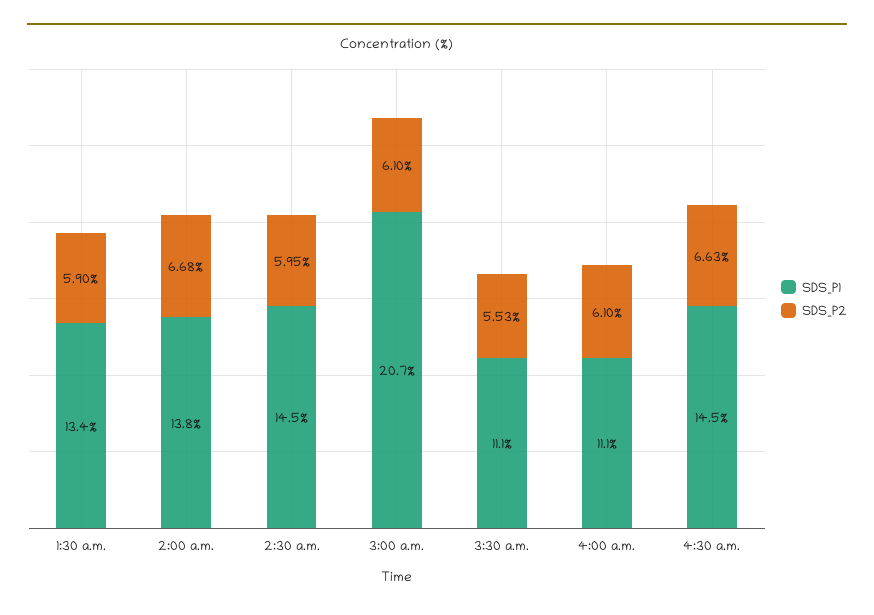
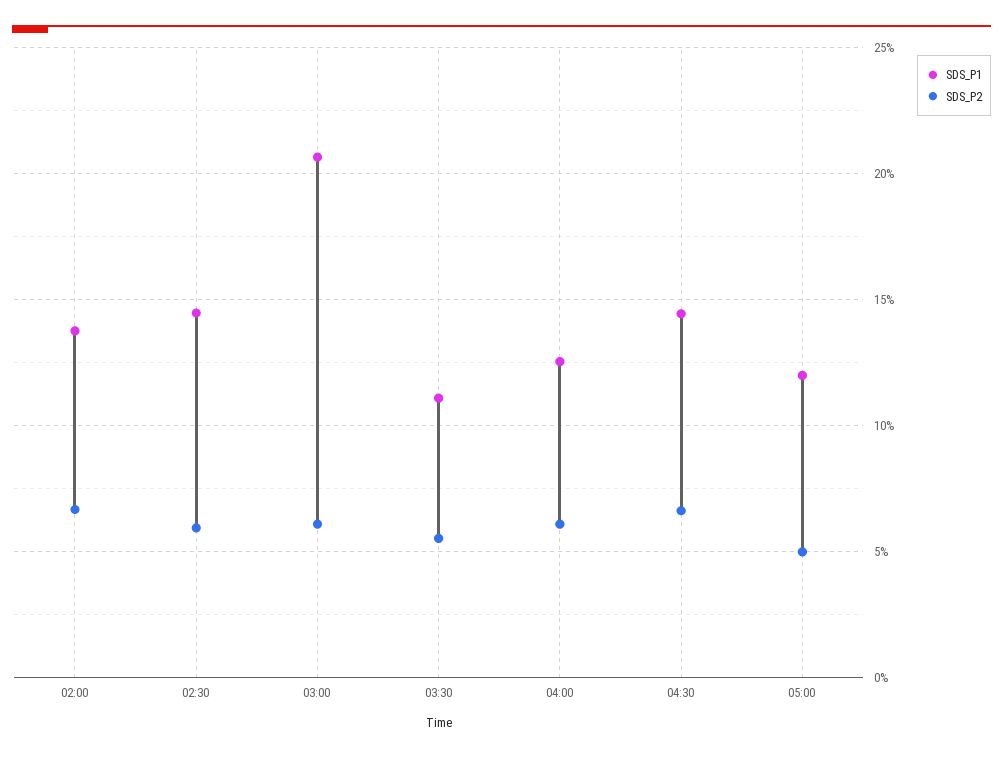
SDS_P1, 1:30 a.m.: 13.4 -> none
SDS_P2, 1:30 a.m.: 5.9 -> none
SDS_P1, 4:00 a.m.: 11.1 -> 12.5
SDS_P1, 05:00: none -> 12
SDS_P2, 05:00: none -> 5

